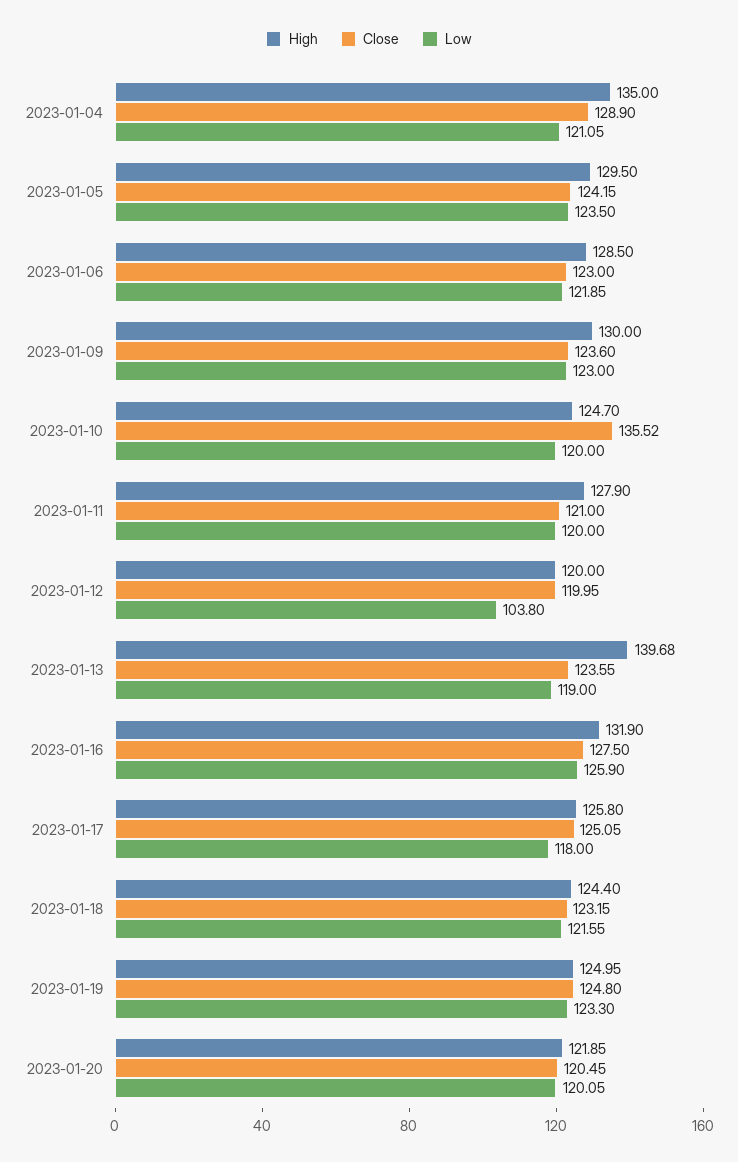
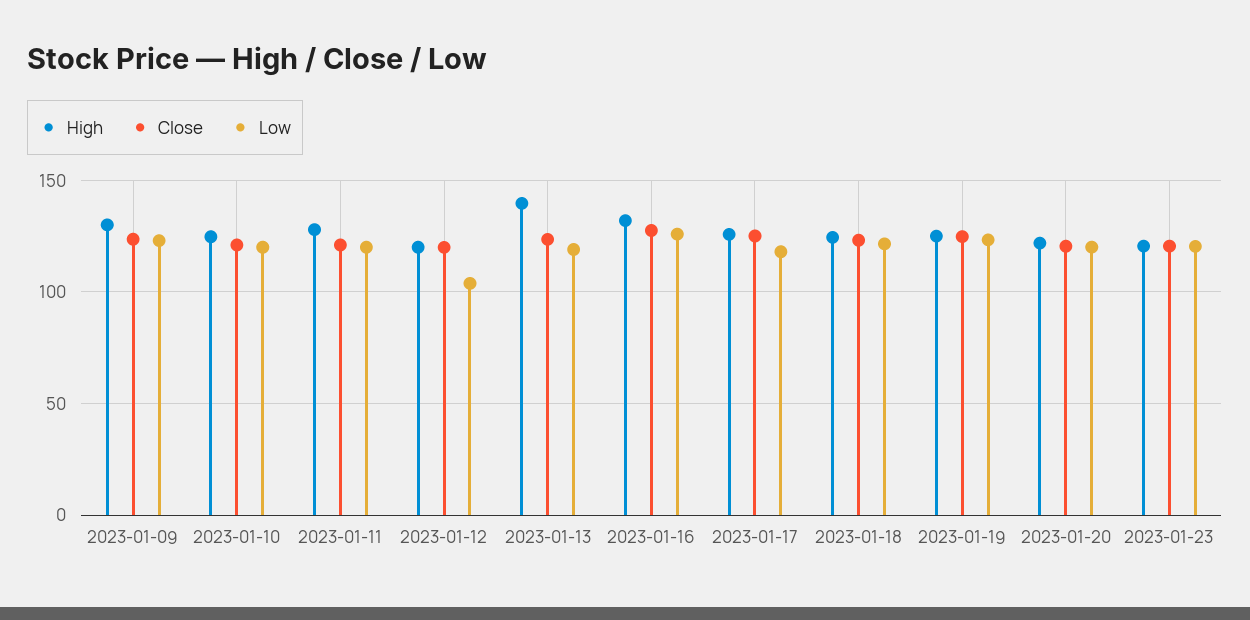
High, 2023-01-04: 135 -> none
Close, 2023-01-04: 128.9 -> none
Low, 2023-01-04: 121.05 -> none
High, 2023-01-05: 129.5 -> none
Close, 2023-01-05: 124.15 -> none
Low, 2023-01-05: 123.5 -> none
High, 2023-01-06: 128.5 -> none
Close, 2023-01-06: 123 -> none
Low, 2023-01-06: 121.85 -> none
Close, 2023-01-10: 135.52 -> 120
High, 2023-01-23: none -> 120
Close, 2023-01-23: none -> 120
Low, 2023-01-23: none -> 120

